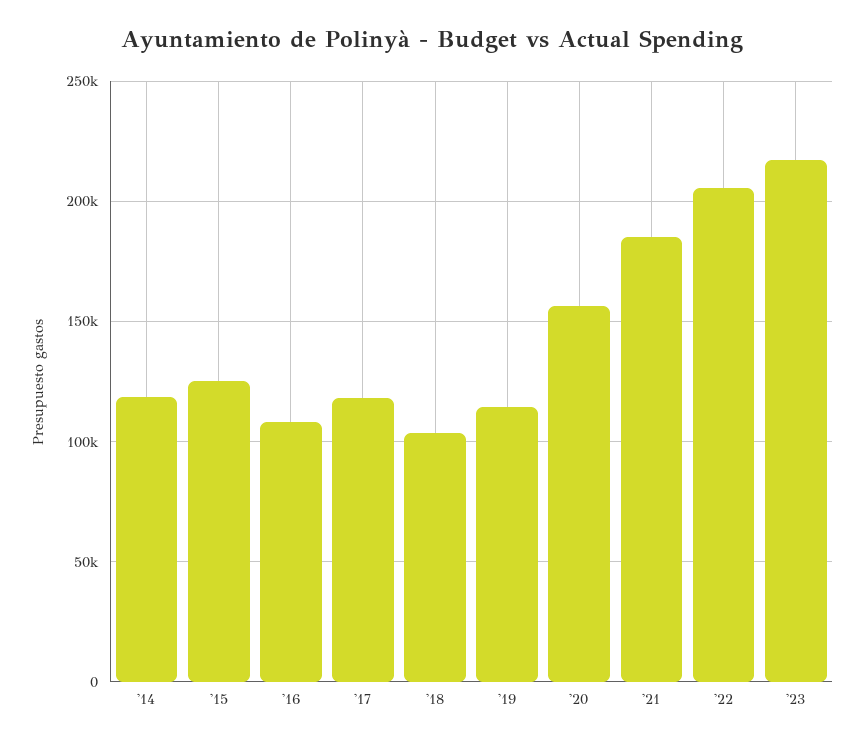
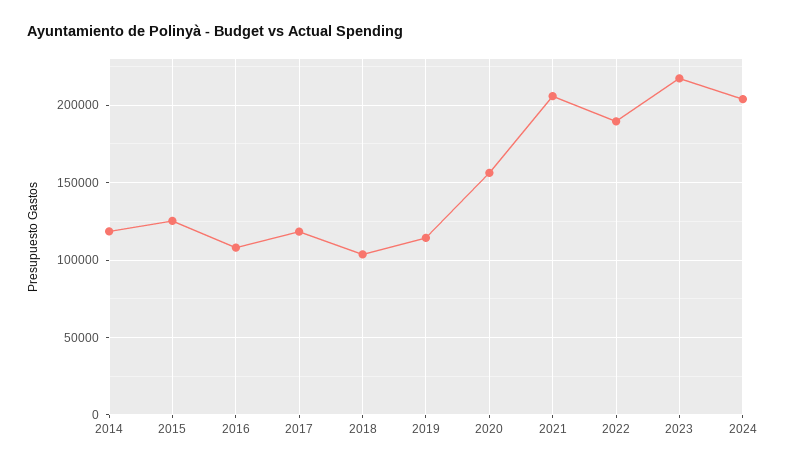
'21: 185000 -> 205000
'22: 205000 -> 190000
2024: none -> 205000

